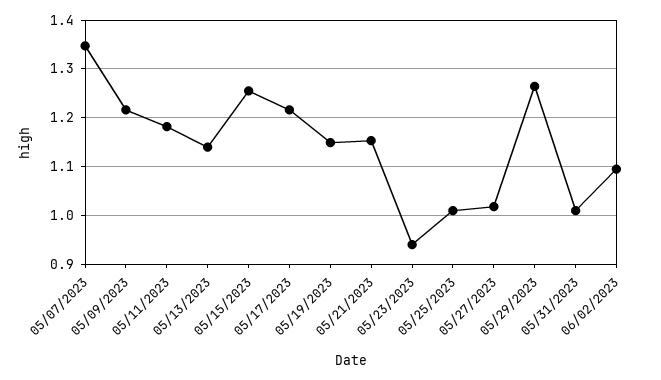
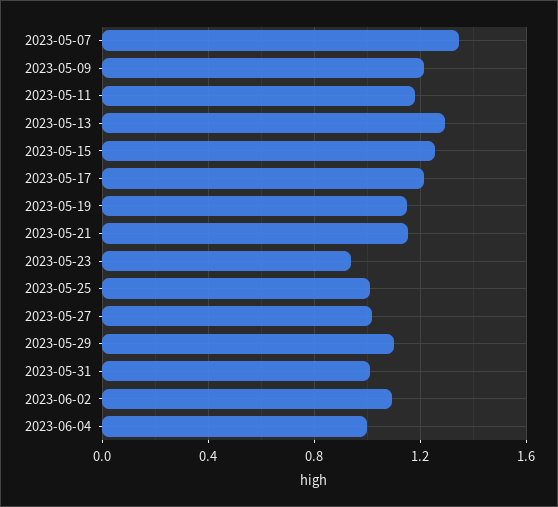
05/13/2023: 1.14 -> 1.3
05/29/2023: 1.26 -> 1.1
2023-06-04: none -> 1

